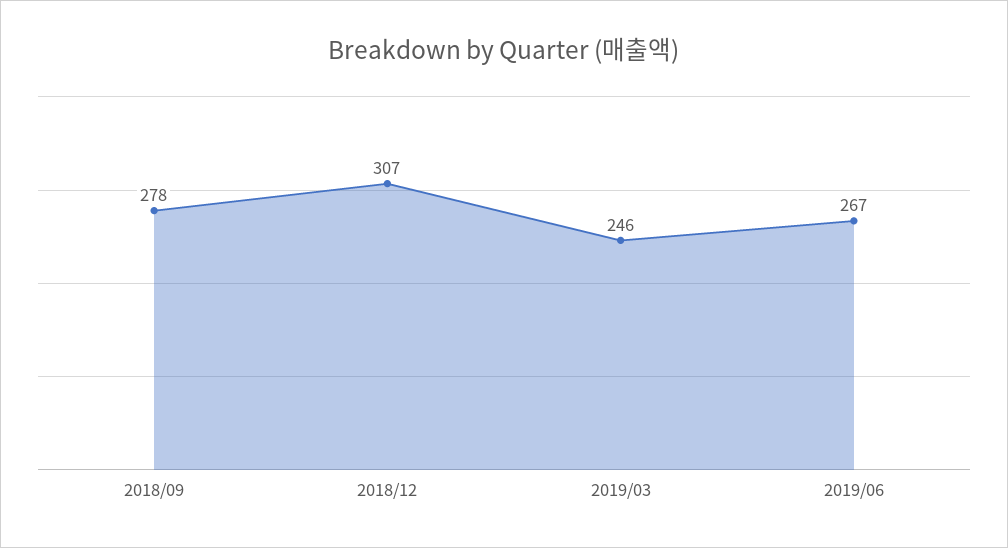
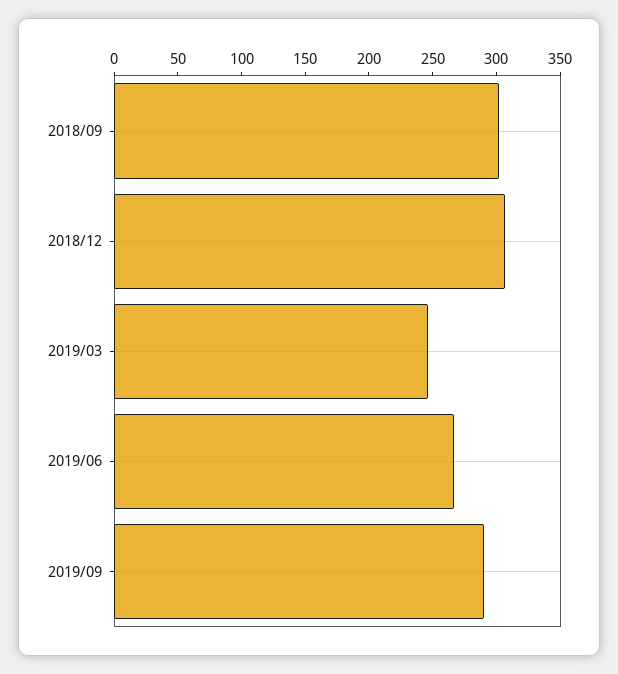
2018/09: 278 -> 300
2019/09: none -> 290

